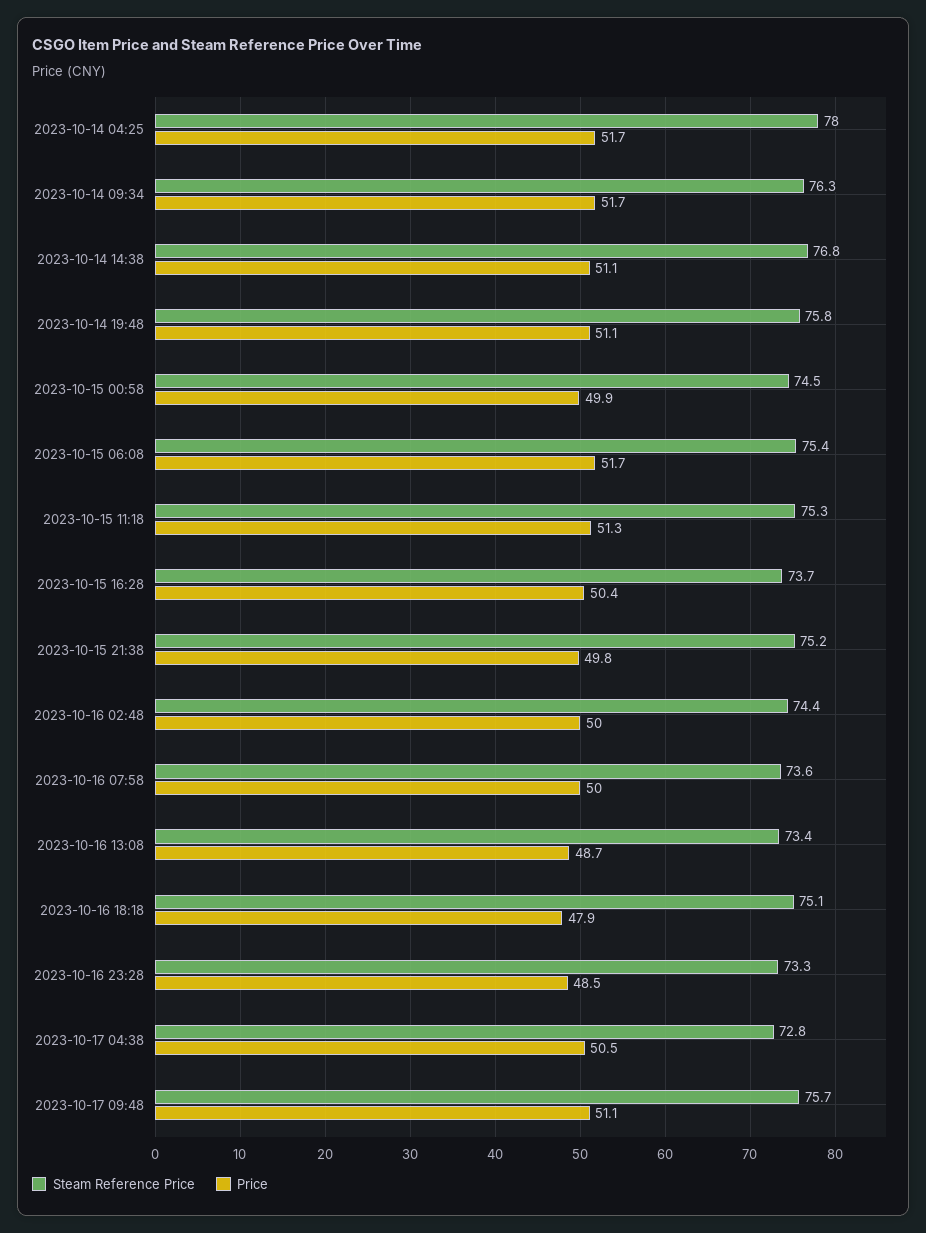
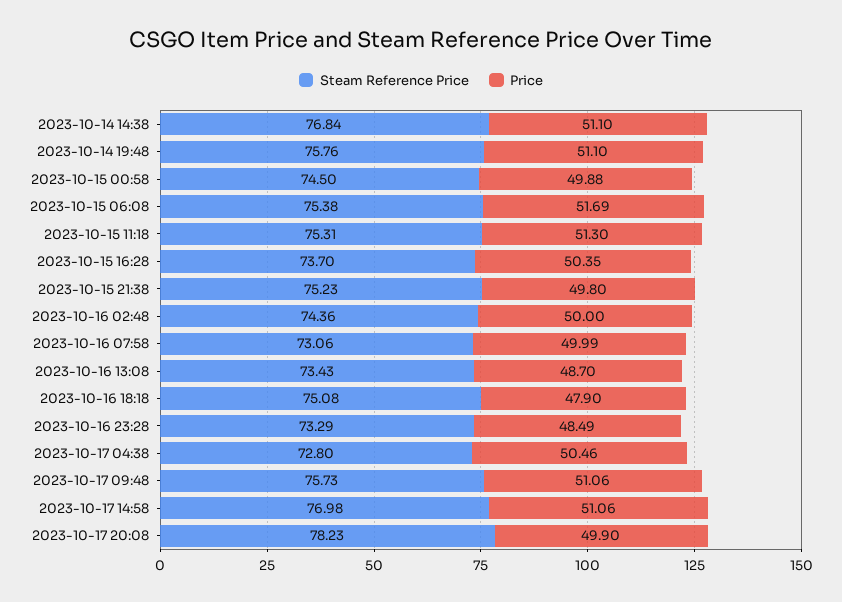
Steam Reference Price, 2023-10-14 04:25: 78 -> none
Price, 2023-10-14 04:25: 51.7 -> none
Steam Reference Price, 2023-10-14 09:34: 76.3 -> none
Price, 2023-10-14 09:34: 51.7 -> none
Steam Reference Price, 2023-10-16 07:58: 73.6 -> 73.06
Steam Reference Price, 2023-10-17 14:58: none -> 76.98
Price, 2023-10-17 14:58: none -> 51.06
Steam Reference Price, 2023-10-17 20:08: none -> 78.23
Price, 2023-10-17 20:08: none -> 49.9

